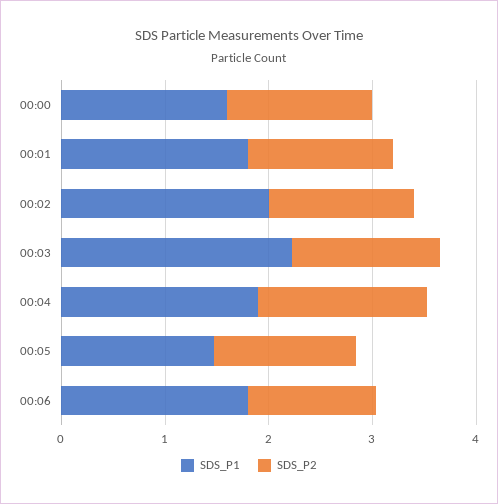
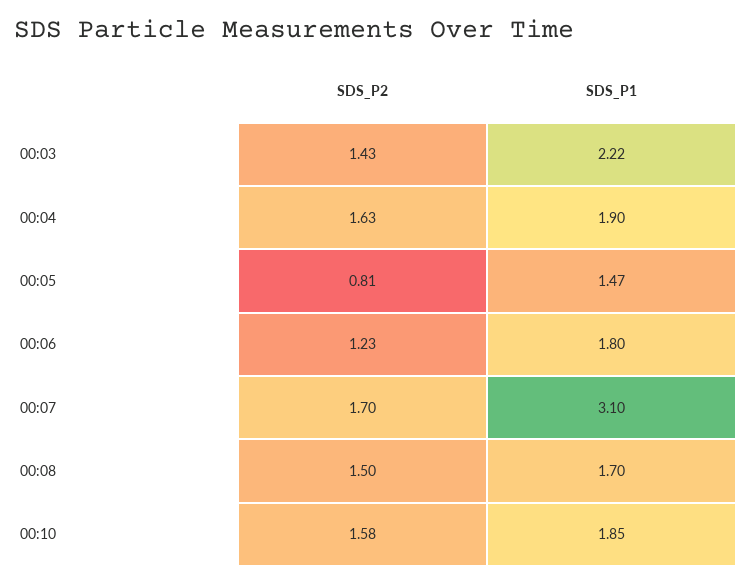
SDS_P1, 00:00: 1.6 -> none
SDS_P2, 00:00: 1.4 -> none
SDS_P1, 00:01: 1.8 -> none
SDS_P2, 00:01: 1.4 -> none
SDS_P1, 00:02: 2 -> none
SDS_P2, 00:02: 1.4 -> none
SDS_P2, 00:05: 1.4 -> 0.81
SDS_P2, 00:07: none -> 1.7
SDS_P1, 00:07: none -> 3.1
SDS_P2, 00:08: none -> 1.5
SDS_P1, 00:08: none -> 1.7
SDS_P2, 00:10: none -> 1.58
SDS_P1, 00:10: none -> 1.85

